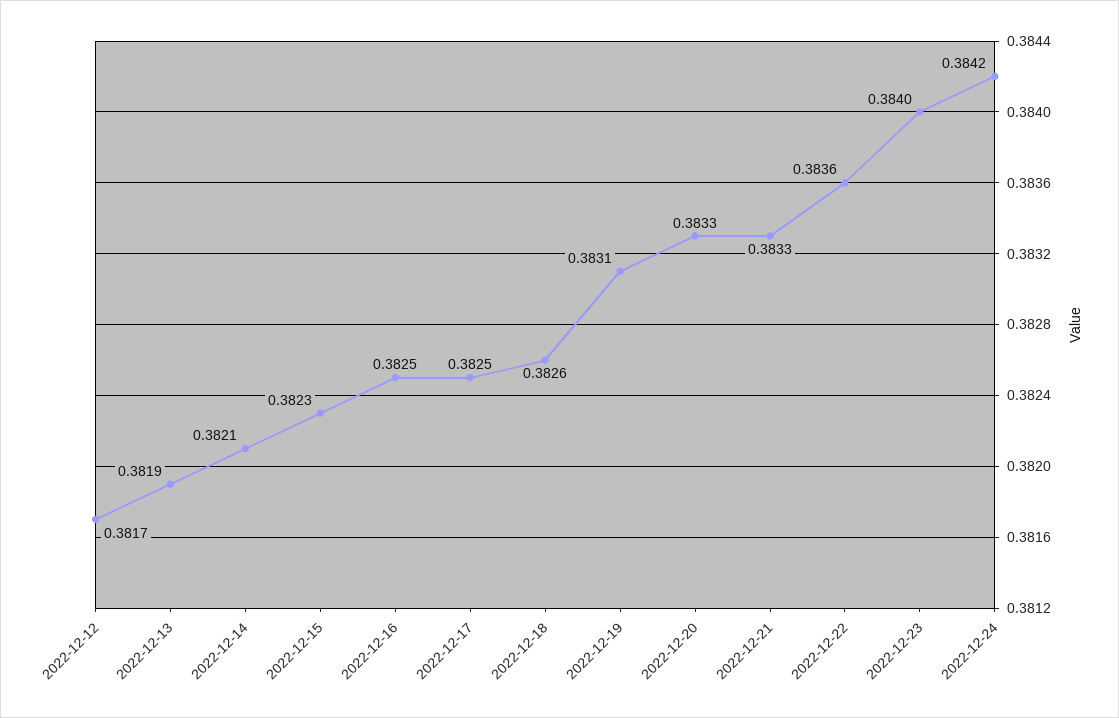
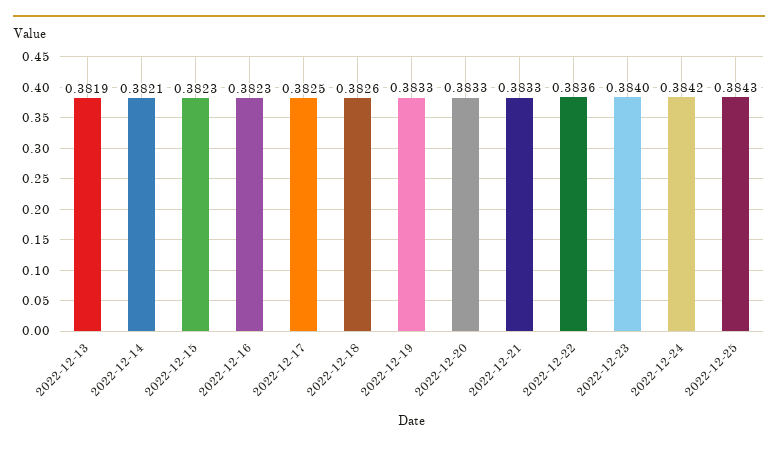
2022-12-12: 0.3817 -> none
2022-12-16: 0.3825 -> 0.3823
2022-12-19: 0.3831 -> 0.3833
2022-12-25: none -> 0.3843

